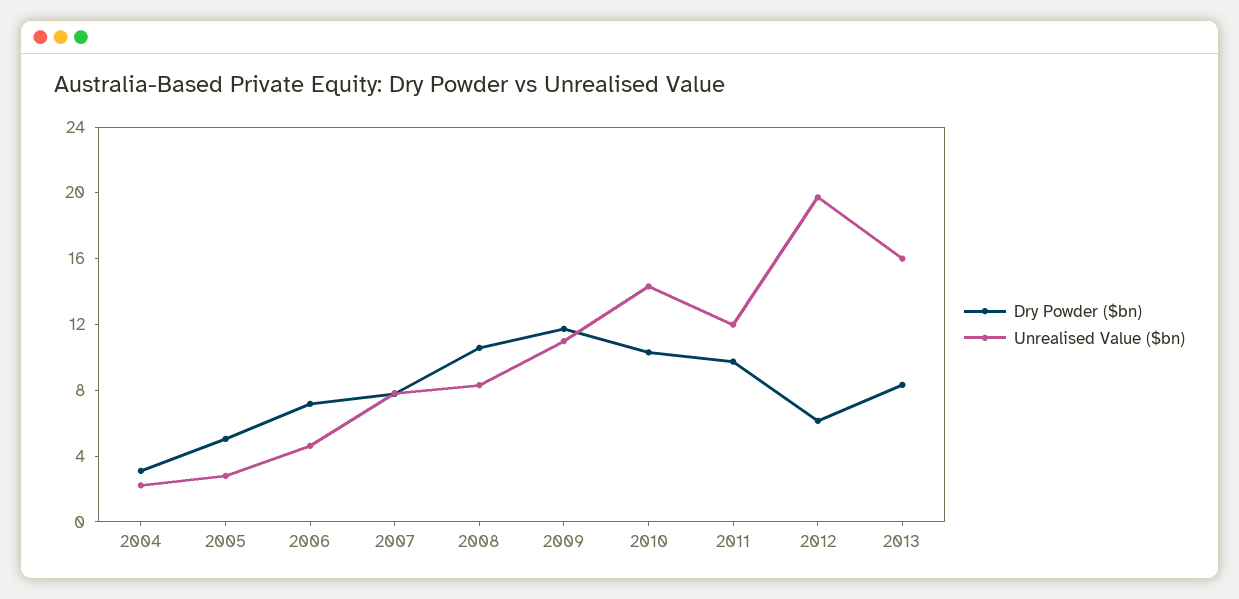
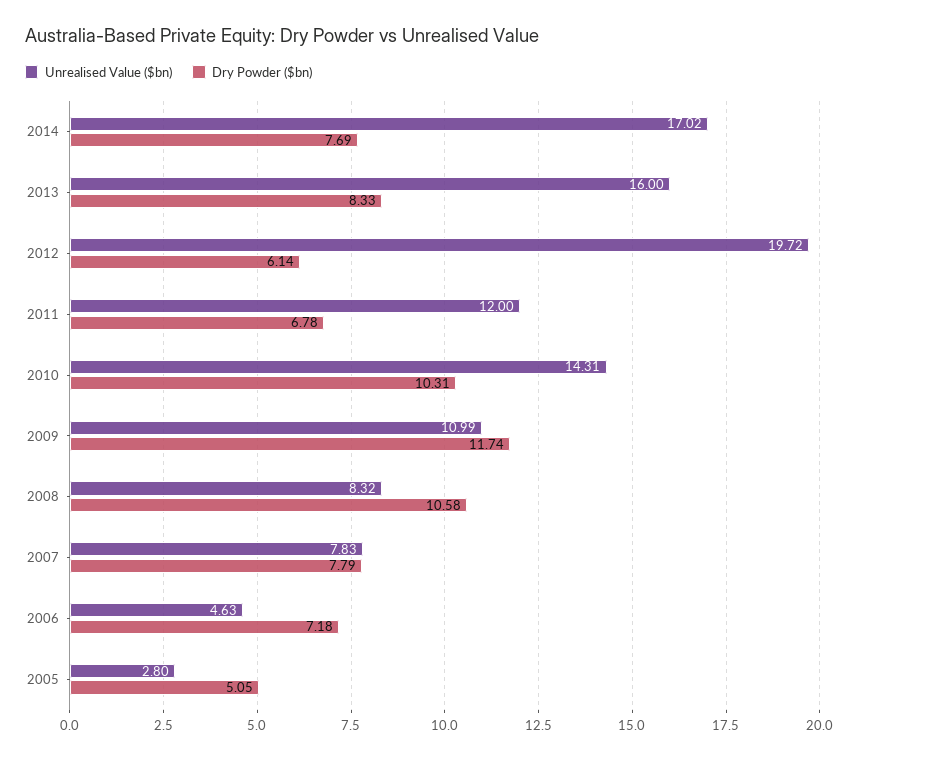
Dry Powder ($bn), 2004: 3 -> none
Unrealised Value ($bn), 2004: 2 -> none
Dry Powder ($bn), 2011: 10 -> 6.78
Unrealised Value ($bn), 2014: none -> 17.02
Dry Powder ($bn), 2014: none -> 7.69

